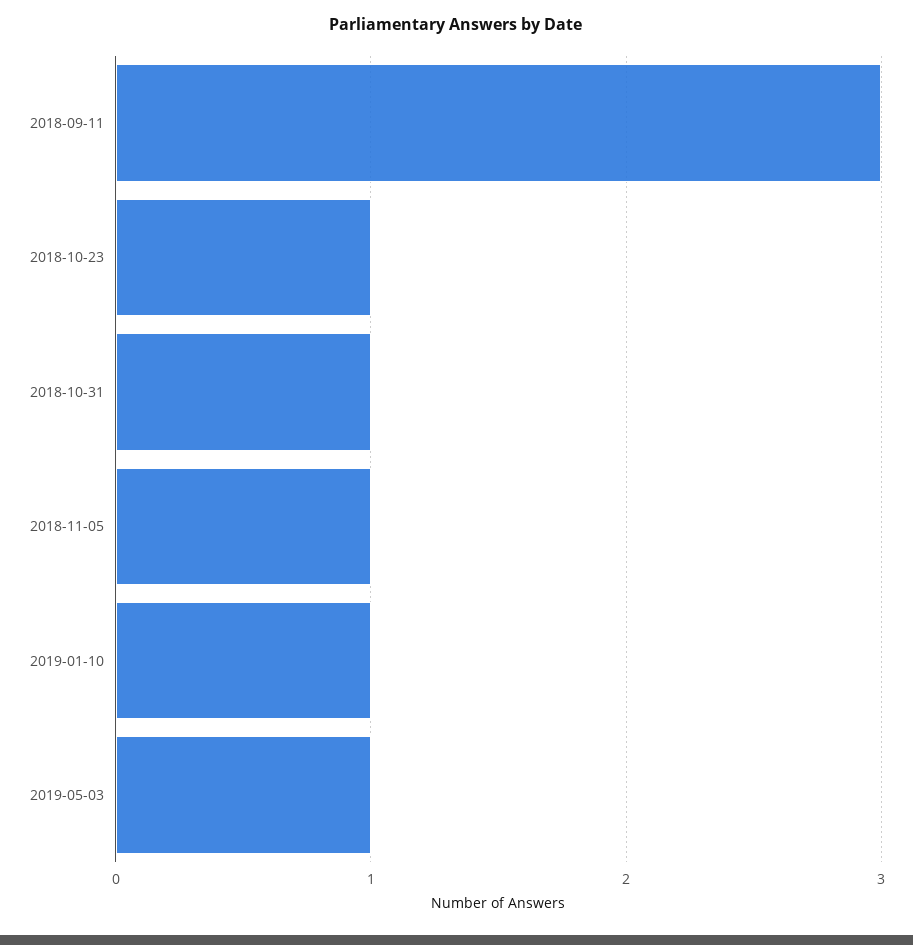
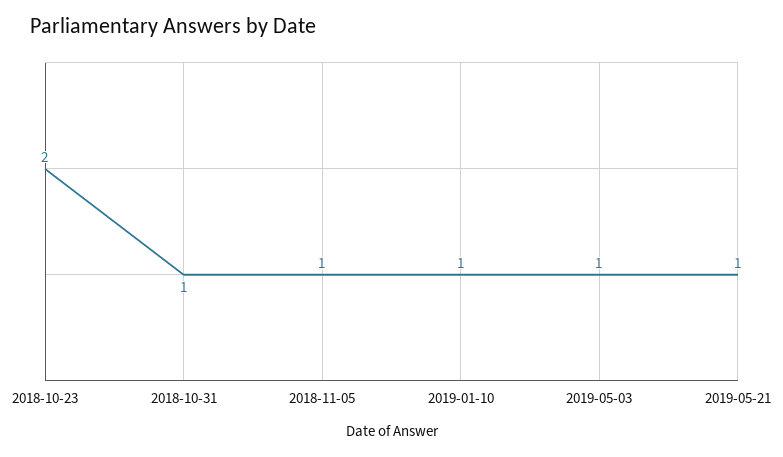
2018-09-11: 3 -> none
2018-10-23: 1 -> 2
2019-05-21: none -> 1

